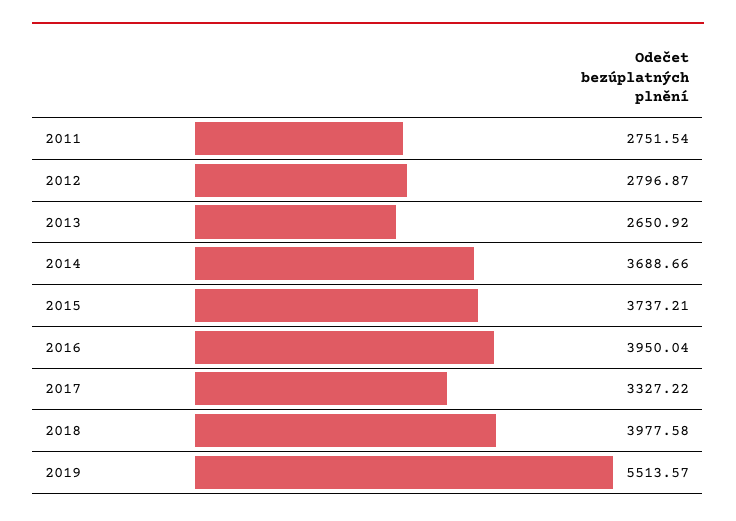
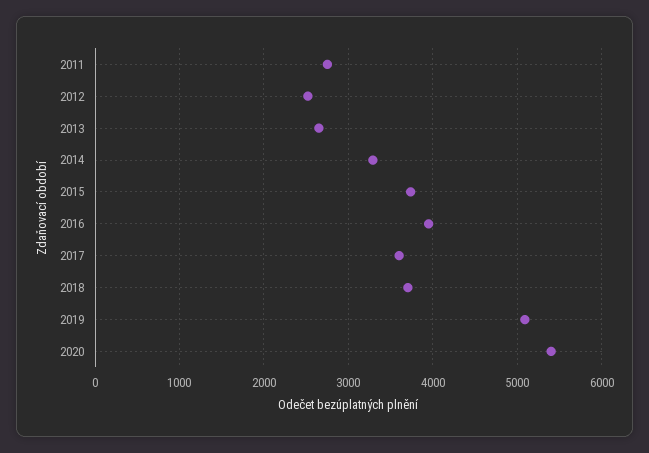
2012: 2796.87 -> 2500
2014: 3688.66 -> 3300
2017: 3327.22 -> 3600
2018: 3977.58 -> 3700
2019: 5513.57 -> 5100
2020: none -> 5400

